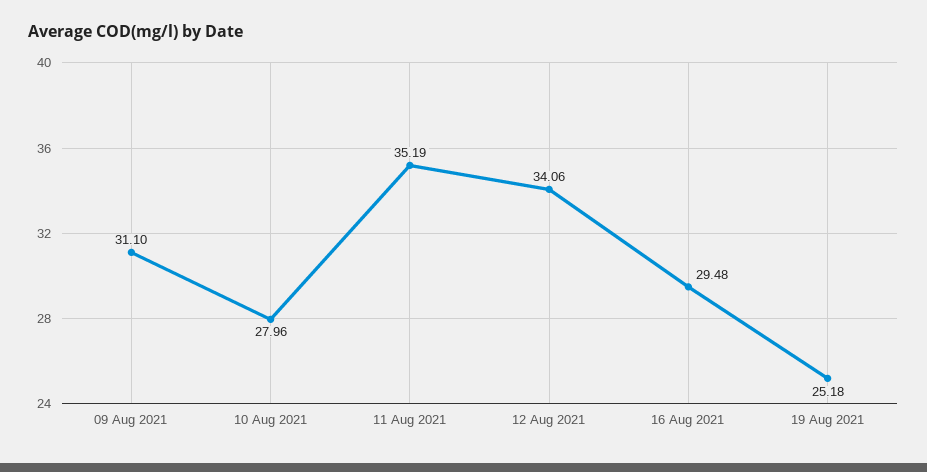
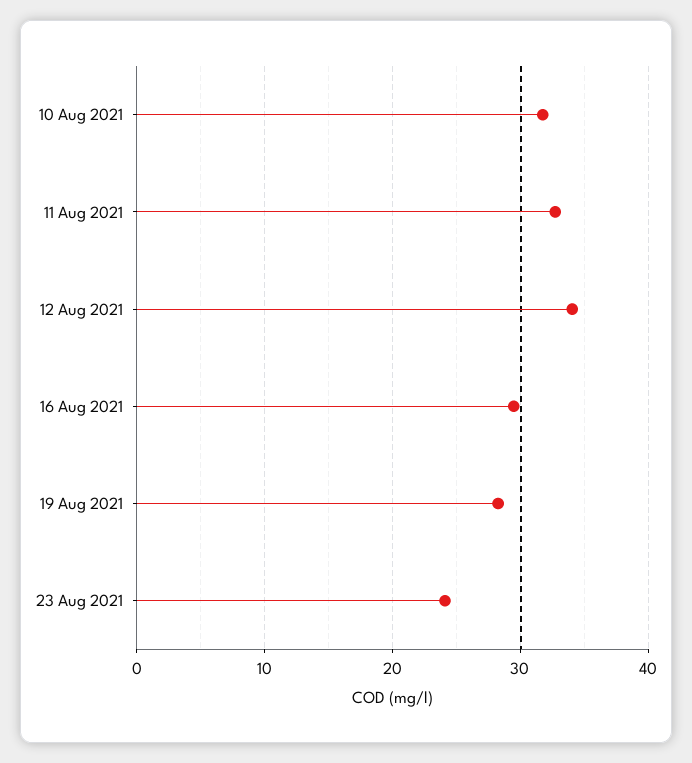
09 Aug 2021: 31.1 -> none
10 Aug 2021: 27.96 -> 32
11 Aug 2021: 35.19 -> 33
19 Aug 2021: 25.18 -> 28
23 Aug 2021: none -> 24

